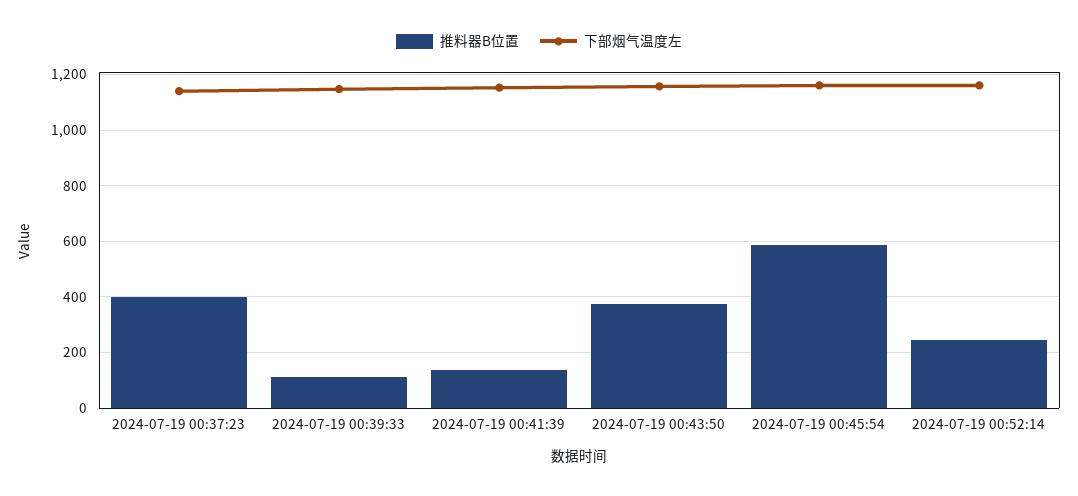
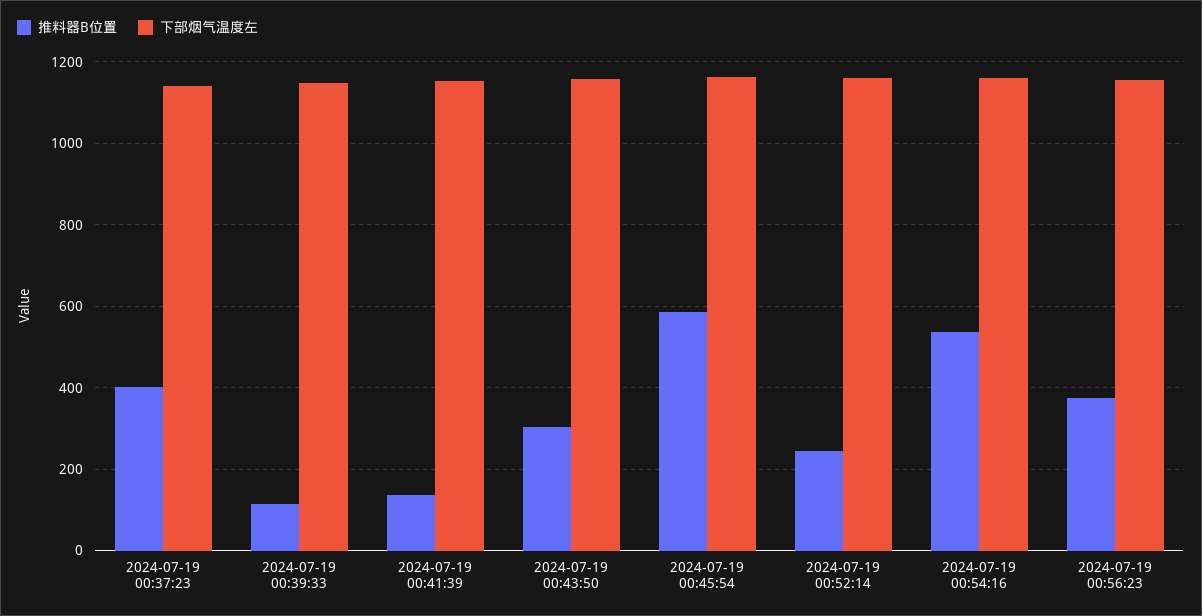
推料器B位置, 2024-07-19 00:43:50: 375 -> 300
推料器B位置, 2024-07-19 00:54:16: none -> 540
下部烟气温度左, 2024-07-19 00:54:16: none -> 1160
推料器B位置, 2024-07-19 00:56:23: none -> 380
下部烟气温度左, 2024-07-19 00:56:23: none -> 1160

